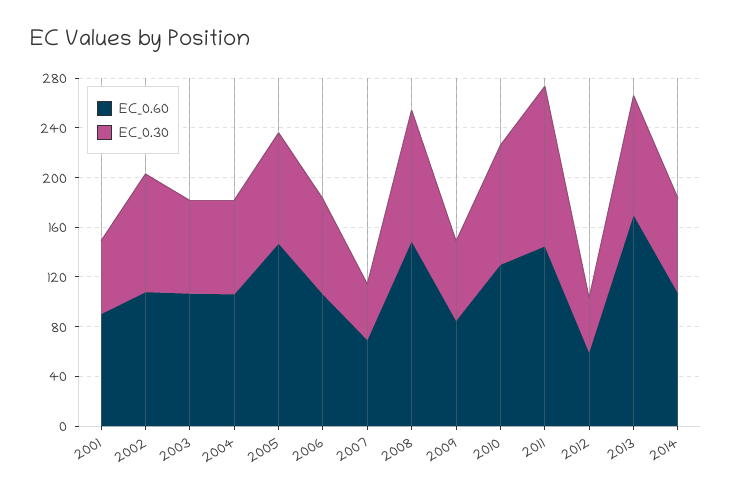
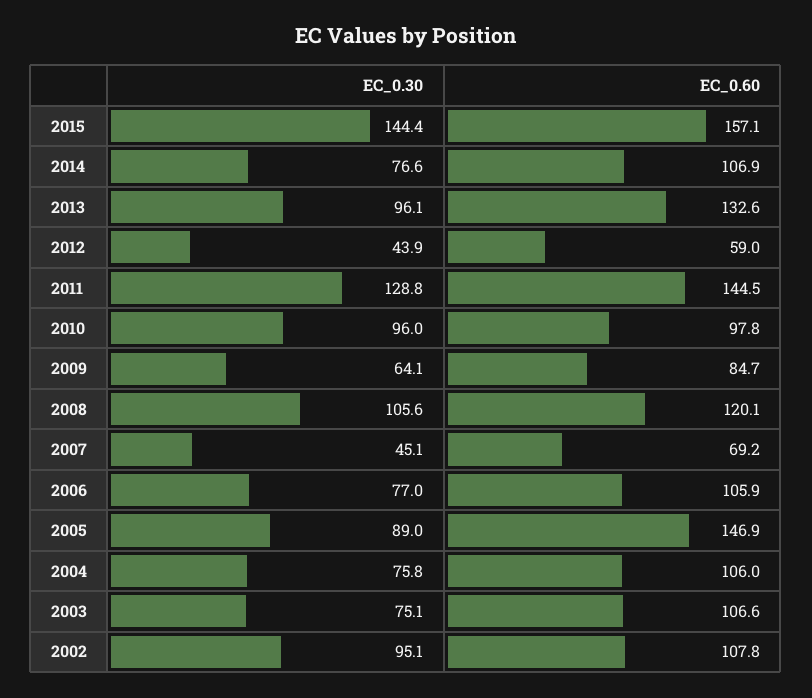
EC_0.60, 2001: 90 -> none
EC_0.30, 2001: 60 -> none
EC_0.60, 2008: 150 -> 120.1
EC_0.60, 2010: 130 -> 97.8
EC_0.60, 2013: 170 -> 132.6
EC_0.30, 2015: none -> 144.4
EC_0.60, 2015: none -> 157.1

